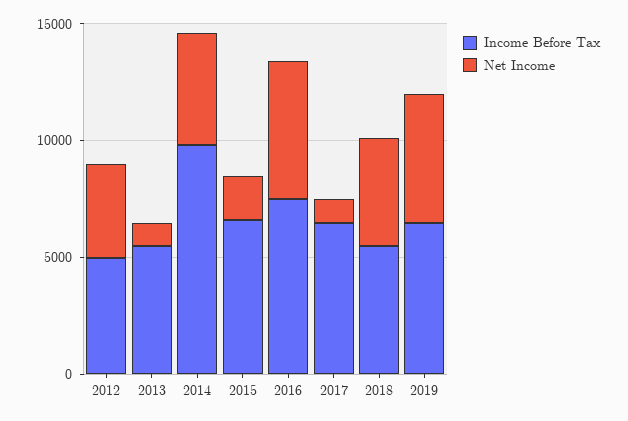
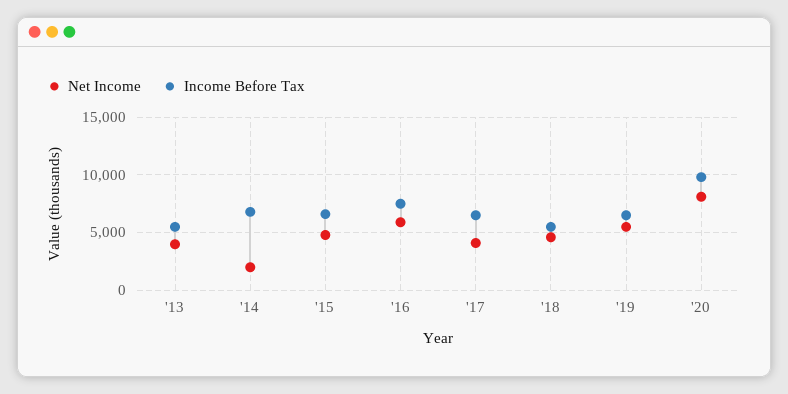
Income Before Tax, 2012: 5000 -> none
Net Income, 2012: 4000 -> none
Net Income, 2013: 1000 -> 4000
Income Before Tax, 2014: 10000 -> 7000
Net Income, 2014: 5000 -> 2000
Net Income, 2015: 2000 -> 5000
Net Income, 2017: 1000 -> 4000
Net Income, '20: none -> 8000
Income Before Tax, '20: none -> 10000

